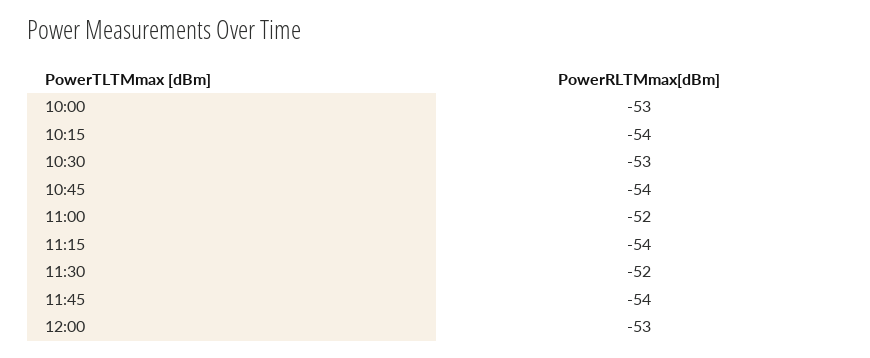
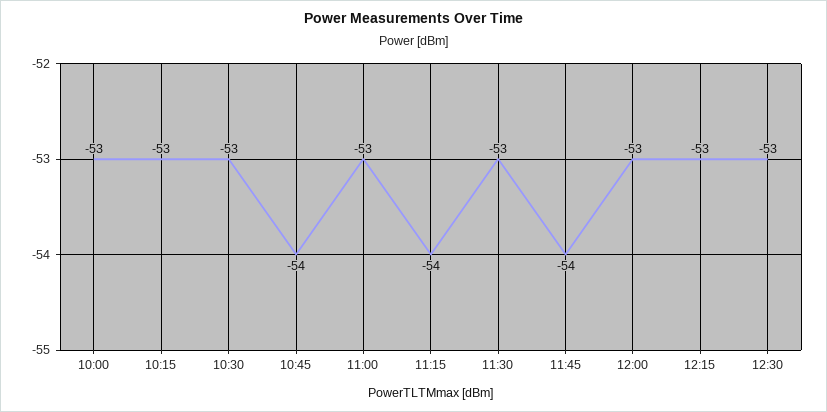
10:15: -54 -> -53
11:00: -52 -> -53
11:30: -52 -> -53
12:15: none -> -53
12:30: none -> -53

